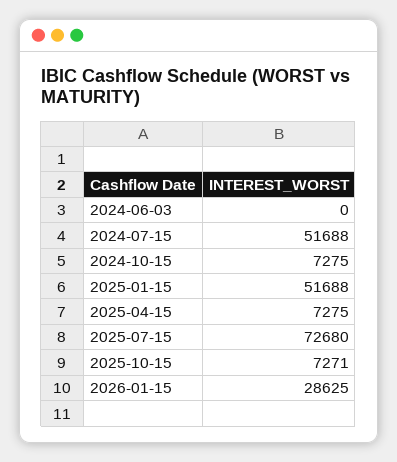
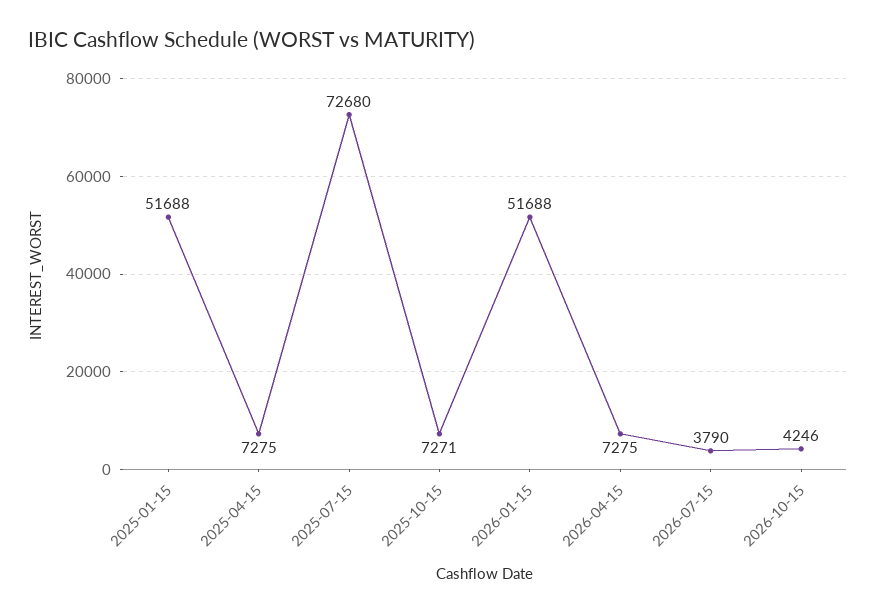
2024-06-03: 0 -> none
2024-07-15: 51688 -> none
2024-10-15: 7275 -> none
2026-01-15: 28625 -> 51688
2026-04-15: none -> 7275
2026-07-15: none -> 3790
2026-10-15: none -> 4246

